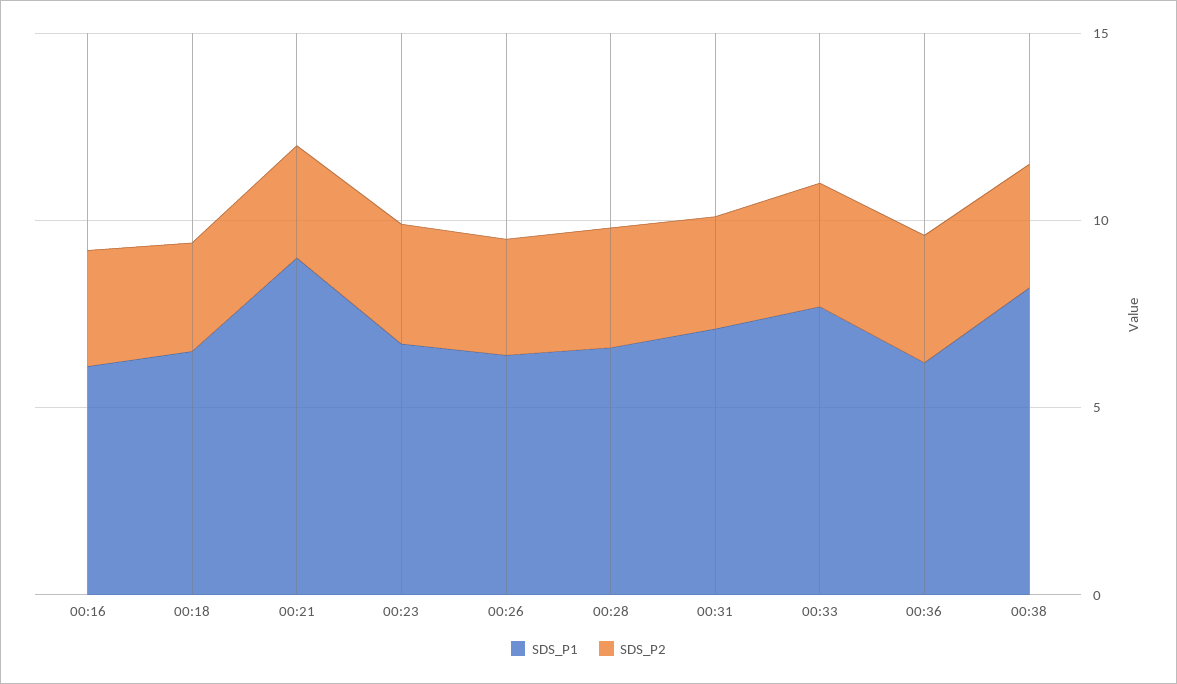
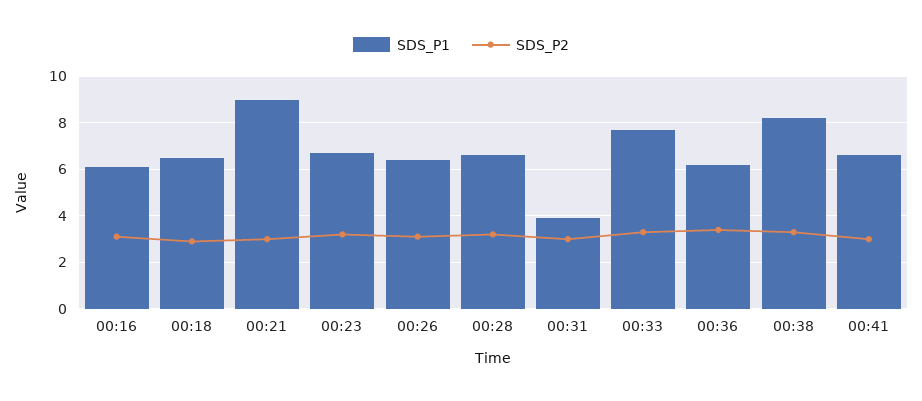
SDS_P1, 00:31: 7 -> 4
SDS_P1, 00:41: none -> 6.5
SDS_P2, 00:41: none -> 3

